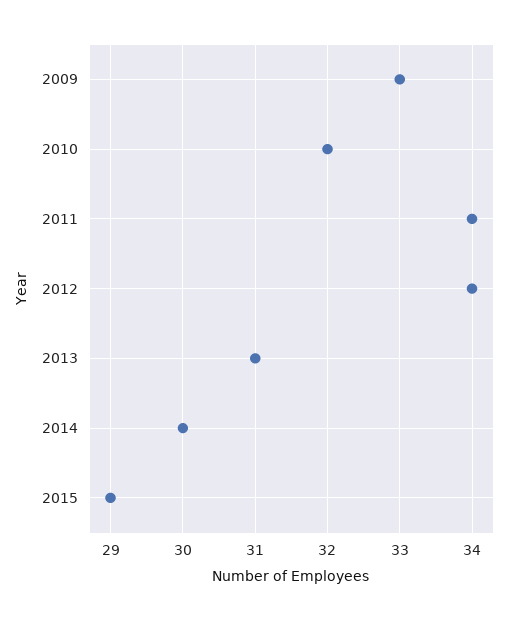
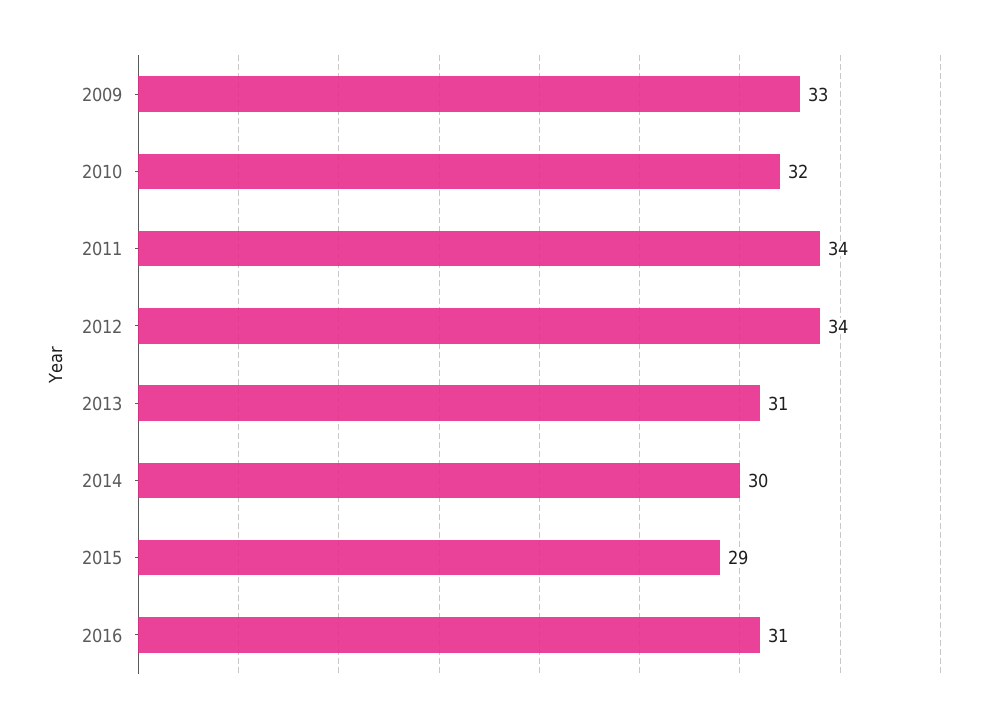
2016: none -> 31

